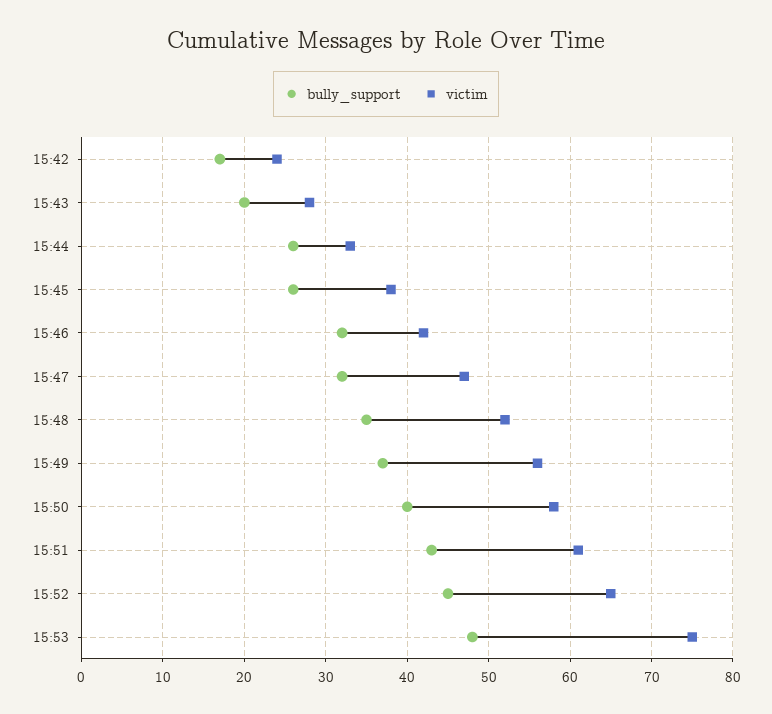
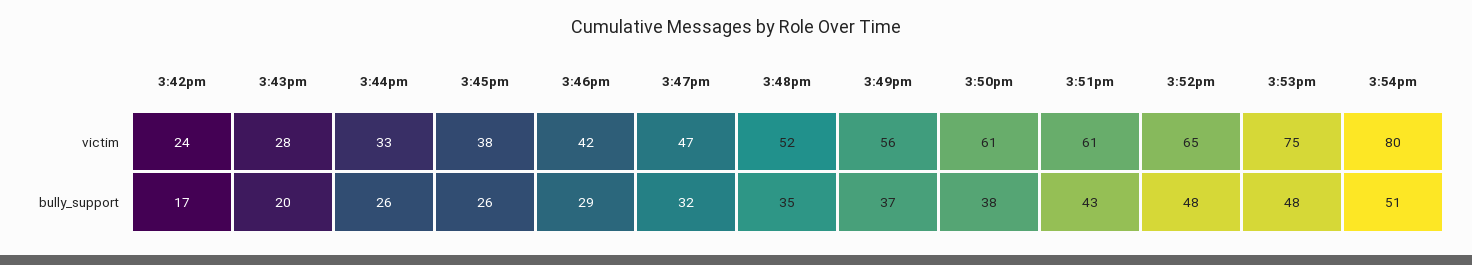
bully_support, 15:46: 32 -> 29
bully_support, 15:50: 40 -> 38
victim, 15:50: 58 -> 61
bully_support, 15:52: 45 -> 48
victim, 3:54pm: none -> 80
bully_support, 3:54pm: none -> 51

